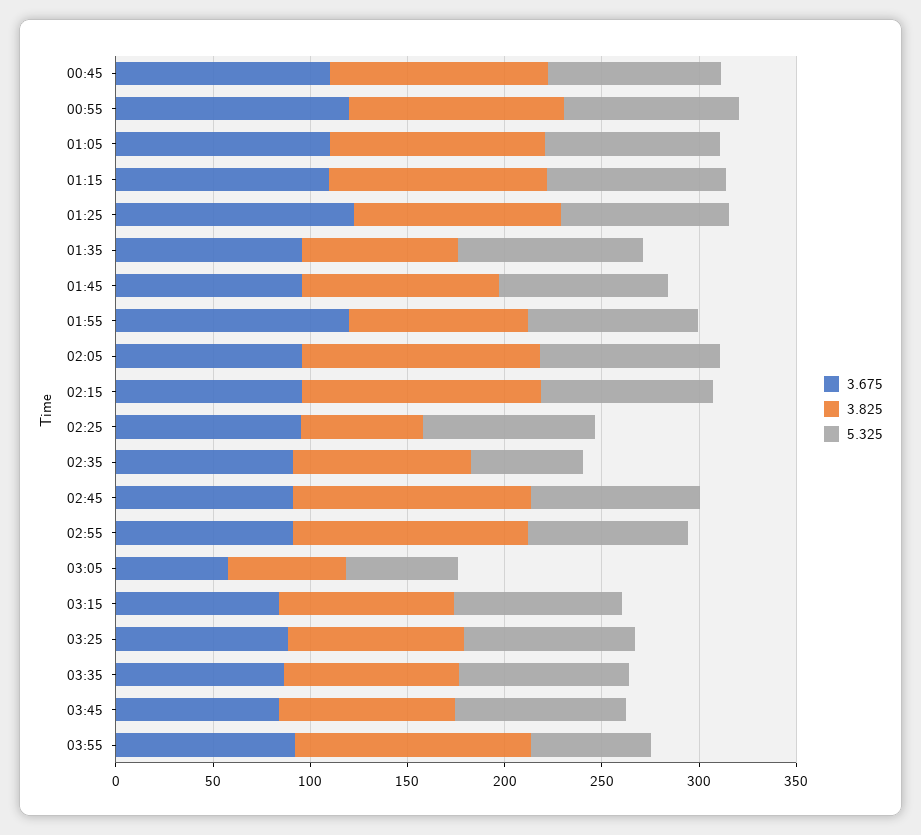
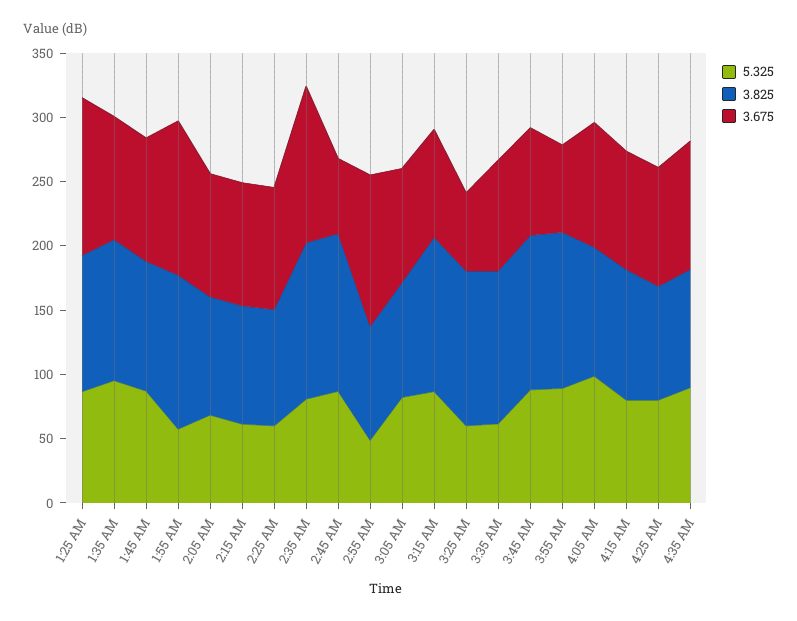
3.675, 00:45: 110 -> none
3.825, 00:45: 110 -> none
5.325, 00:45: 90 -> none
3.675, 00:55: 120 -> none
3.825, 00:55: 110 -> none
5.325, 00:55: 90 -> none
3.675, 01:05: 110 -> none
3.825, 01:05: 110 -> none
5.325, 01:05: 90 -> none
3.675, 01:15: 110 -> none
3.825, 01:15: 110 -> none
5.325, 01:15: 90 -> none
3.825, 01:35: 80 -> 110
3.825, 01:55: 90 -> 120
5.325, 01:55: 90 -> 60
3.825, 02:05: 120 -> 90
5.325, 02:05: 90 -> 70
3.825, 02:15: 120 -> 90
5.325, 02:15: 90 -> 60
3.825, 02:25: 60 -> 90
5.325, 02:25: 90 -> 60
3.675, 02:35: 90 -> 120
3.825, 02:35: 90 -> 120
5.325, 02:35: 60 -> 80
3.675, 02:45: 90 -> 60
3.675, 02:55: 90 -> 120
3.825, 02:55: 120 -> 90
5.325, 02:55: 80 -> 50
3.675, 03:05: 60 -> 90
3.825, 03:05: 60 -> 90
5.325, 03:05: 60 -> 80
3.825, 03:15: 90 -> 120
3.675, 03:25: 90 -> 60
3.825, 03:25: 90 -> 120
5.325, 03:25: 90 -> 60
3.825, 03:35: 90 -> 120
5.325, 03:35: 90 -> 60
3.825, 03:45: 90 -> 120
3.675, 03:55: 90 -> 70
5.325, 03:55: 60 -> 90
5.325, 4:05 AM: none -> 100
3.825, 4:05 AM: none -> 100
3.675, 4:05 AM: none -> 100
5.325, 4:15 AM: none -> 80
3.825, 4:15 AM: none -> 100
3.675, 4:15 AM: none -> 90
5.325, 4:25 AM: none -> 80
3.825, 4:25 AM: none -> 90
3.675, 4:25 AM: none -> 90
5.325, 4:35 AM: none -> 90
3.825, 4:35 AM: none -> 90
3.675, 4:35 AM: none -> 100

